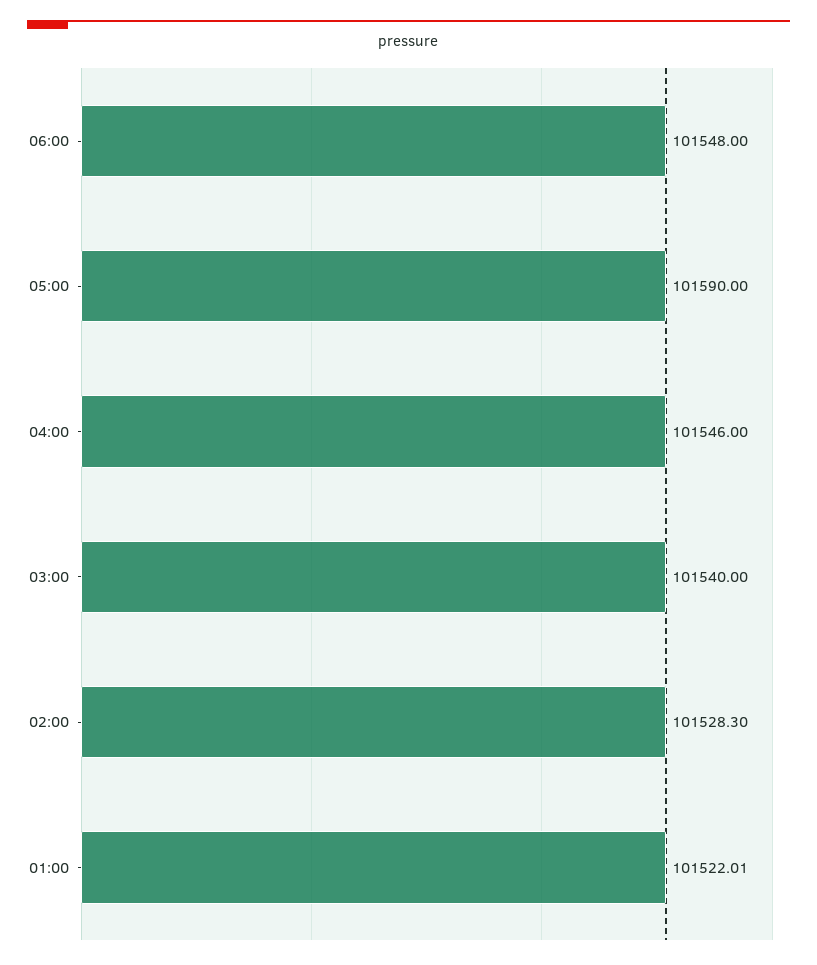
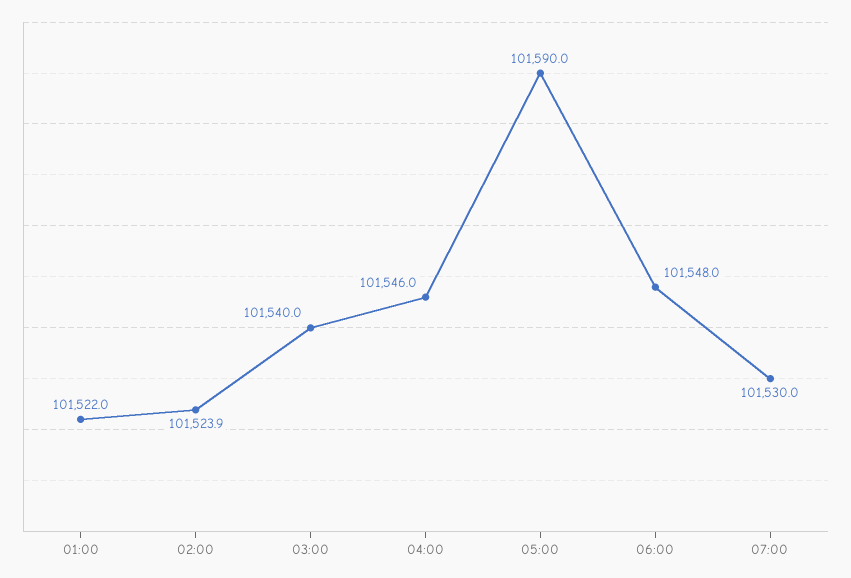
02:00: 101528.3 -> 101523.9
07:00: none -> 101530

